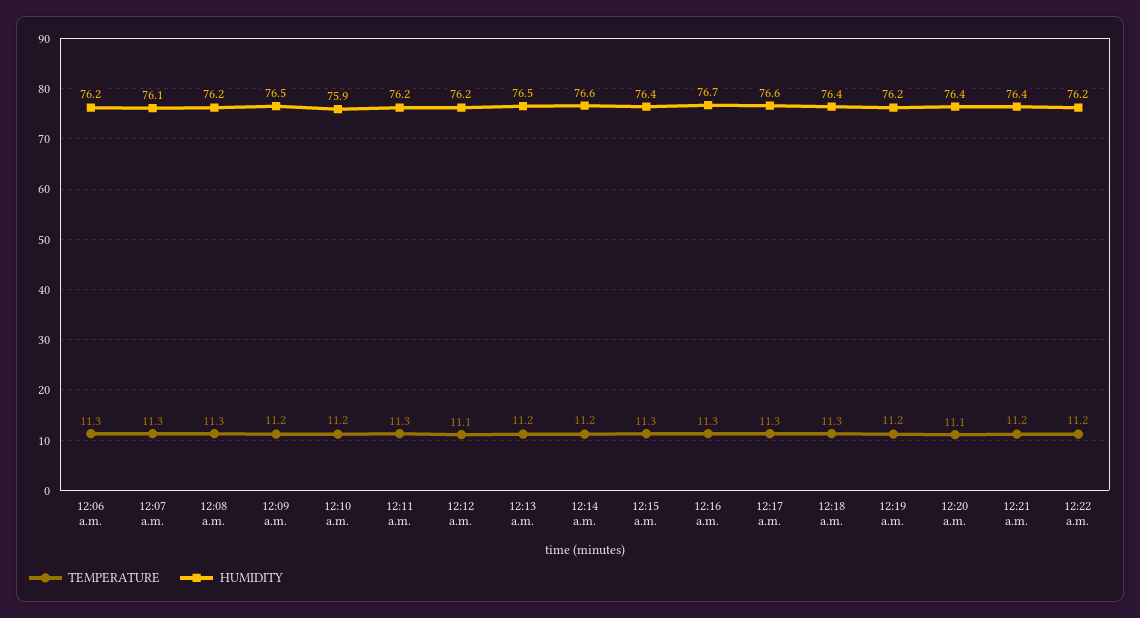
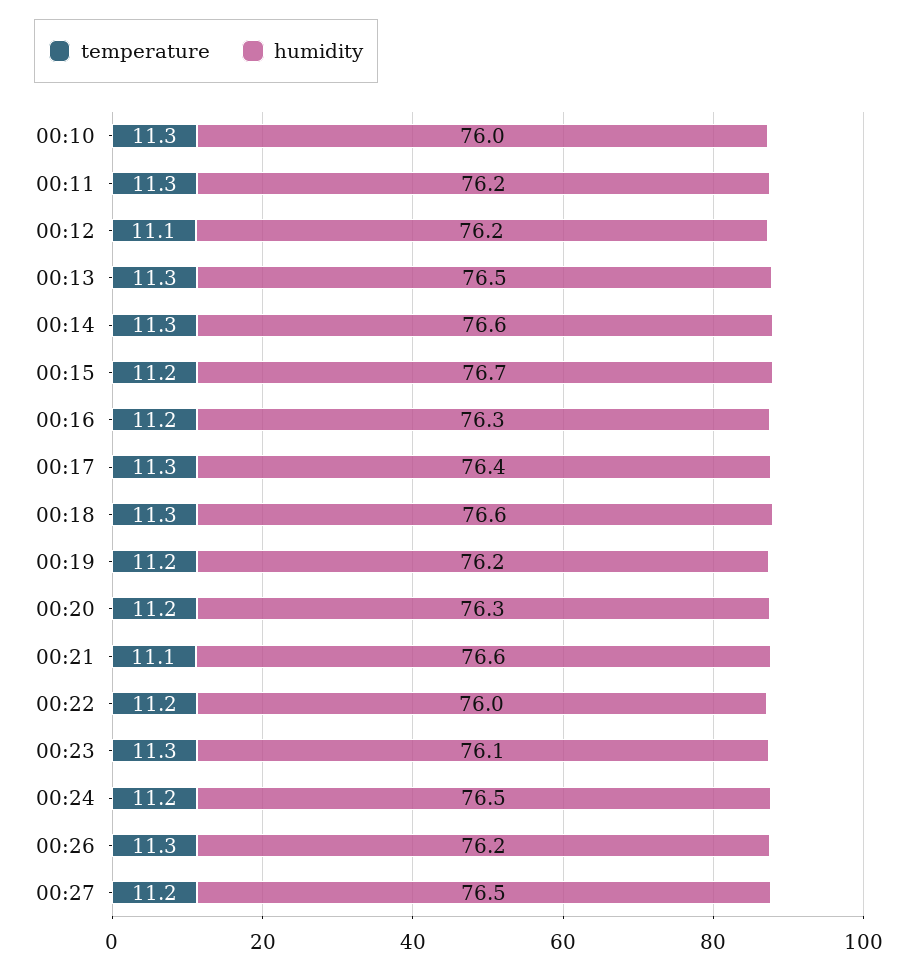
TEMPERATURE, 12:06 a.m.: 11.3 -> none
HUMIDITY, 12:06 a.m.: 76.2 -> none
TEMPERATURE, 12:07 a.m.: 11.3 -> none
HUMIDITY, 12:07 a.m.: 76.1 -> none
TEMPERATURE, 12:08 a.m.: 11.3 -> none
HUMIDITY, 12:08 a.m.: 76.2 -> none
TEMPERATURE, 12:09 a.m.: 11.2 -> none
HUMIDITY, 12:09 a.m.: 76.5 -> none
TEMPERATURE, 12:10 a.m.: 11.2 -> 11.3
HUMIDITY, 12:10 a.m.: 75.9 -> 76
TEMPERATURE, 12:13 a.m.: 11.2 -> 11.3
TEMPERATURE, 12:14 a.m.: 11.2 -> 11.3
TEMPERATURE, 12:15 a.m.: 11.3 -> 11.2
HUMIDITY, 12:15 a.m.: 76.4 -> 76.7
TEMPERATURE, 12:16 a.m.: 11.3 -> 11.2
HUMIDITY, 12:16 a.m.: 76.7 -> 76.3
HUMIDITY, 12:17 a.m.: 76.6 -> 76.4
HUMIDITY, 12:18 a.m.: 76.4 -> 76.6
TEMPERATURE, 12:20 a.m.: 11.1 -> 11.2
HUMIDITY, 12:20 a.m.: 76.4 -> 76.3
TEMPERATURE, 12:21 a.m.: 11.2 -> 11.1
HUMIDITY, 12:21 a.m.: 76.4 -> 76.6
HUMIDITY, 12:22 a.m.: 76.2 -> 76
TEMPERATURE, 00:23: none -> 11.3
HUMIDITY, 00:23: none -> 76.1
TEMPERATURE, 00:24: none -> 11.2
HUMIDITY, 00:24: none -> 76.5
TEMPERATURE, 00:26: none -> 11.3
HUMIDITY, 00:26: none -> 76.2
TEMPERATURE, 00:27: none -> 11.2
HUMIDITY, 00:27: none -> 76.5

